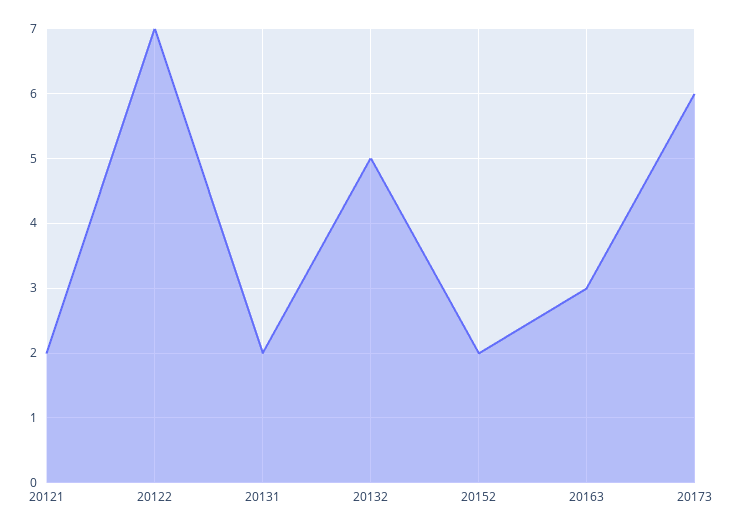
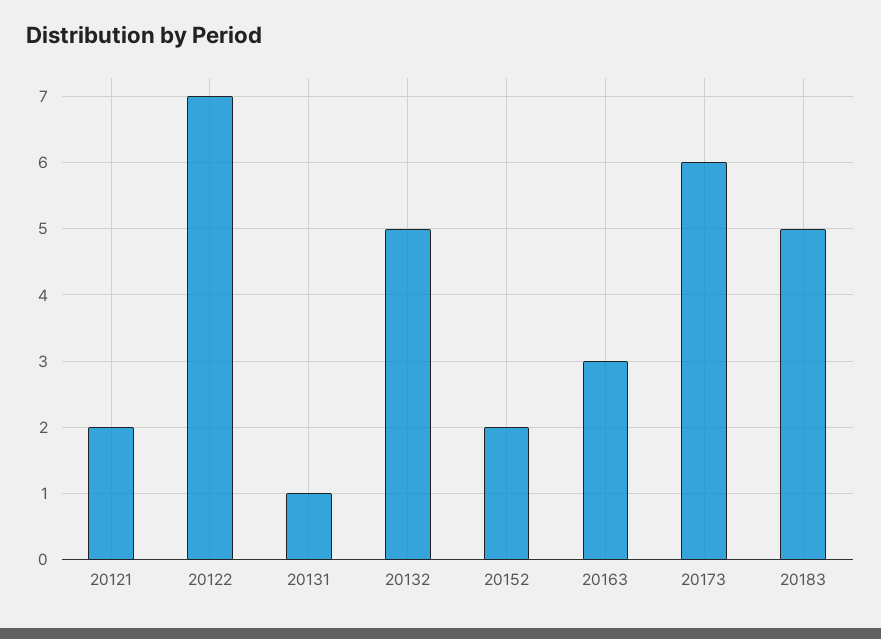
20131: 2 -> 1
20183: none -> 5

